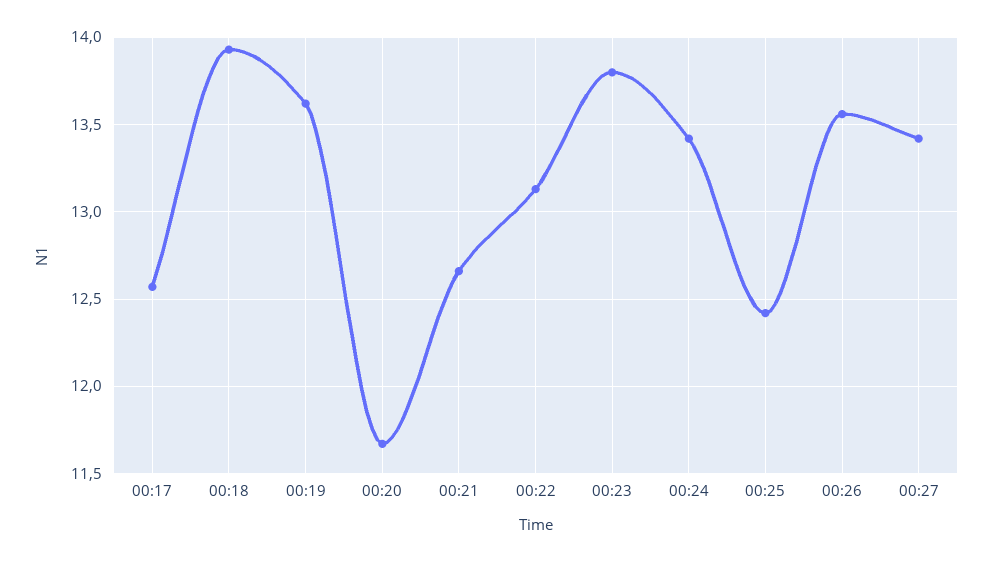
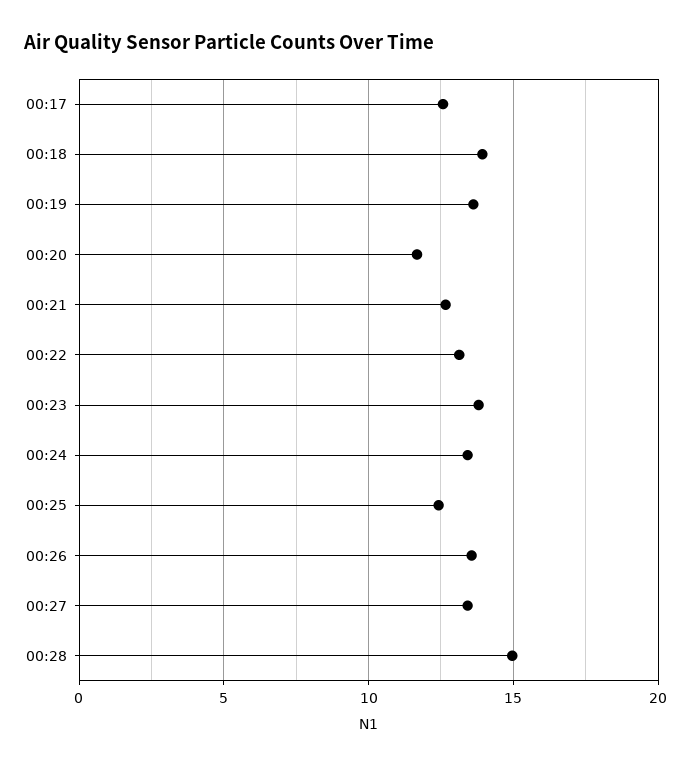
00:28: none -> 15

